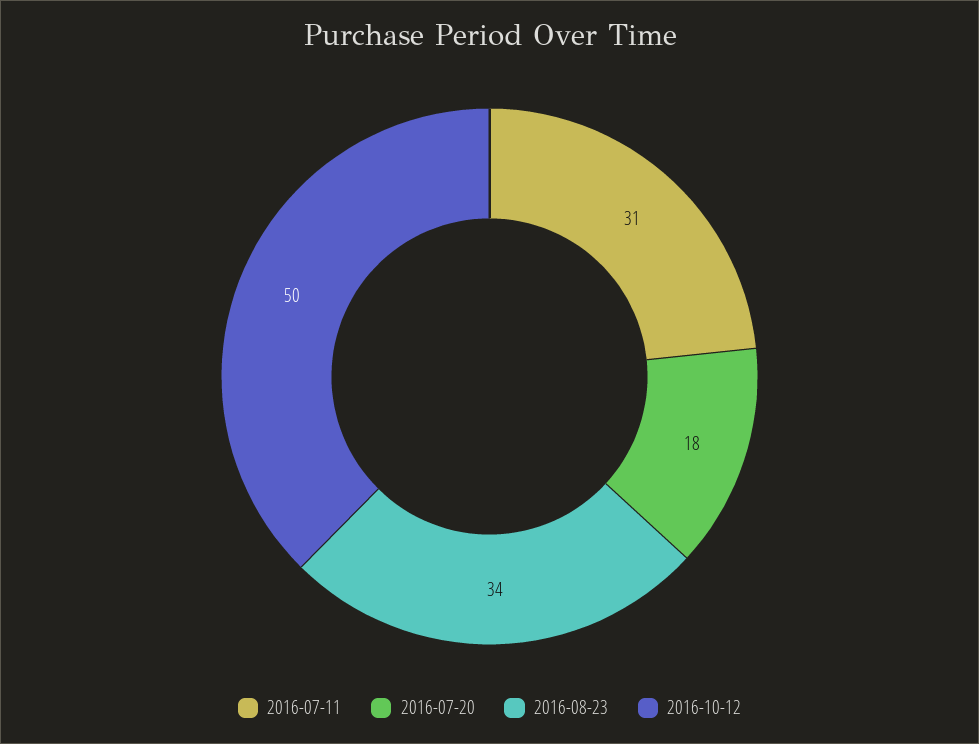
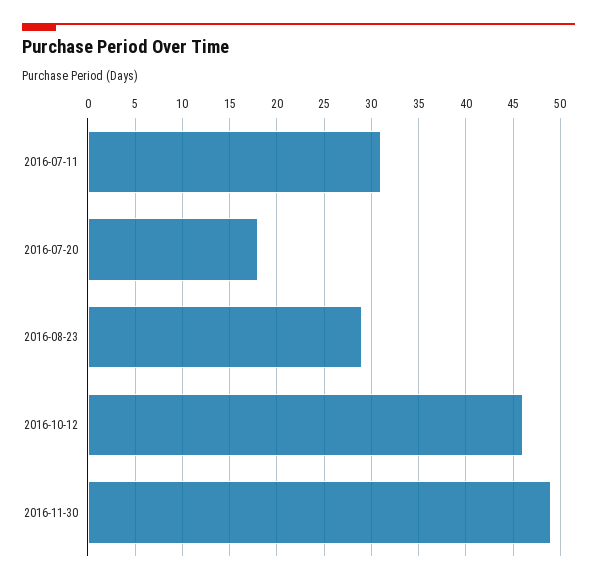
2016-08-23: 34 -> 29
2016-10-12: 50 -> 46
2016-11-30: none -> 49

